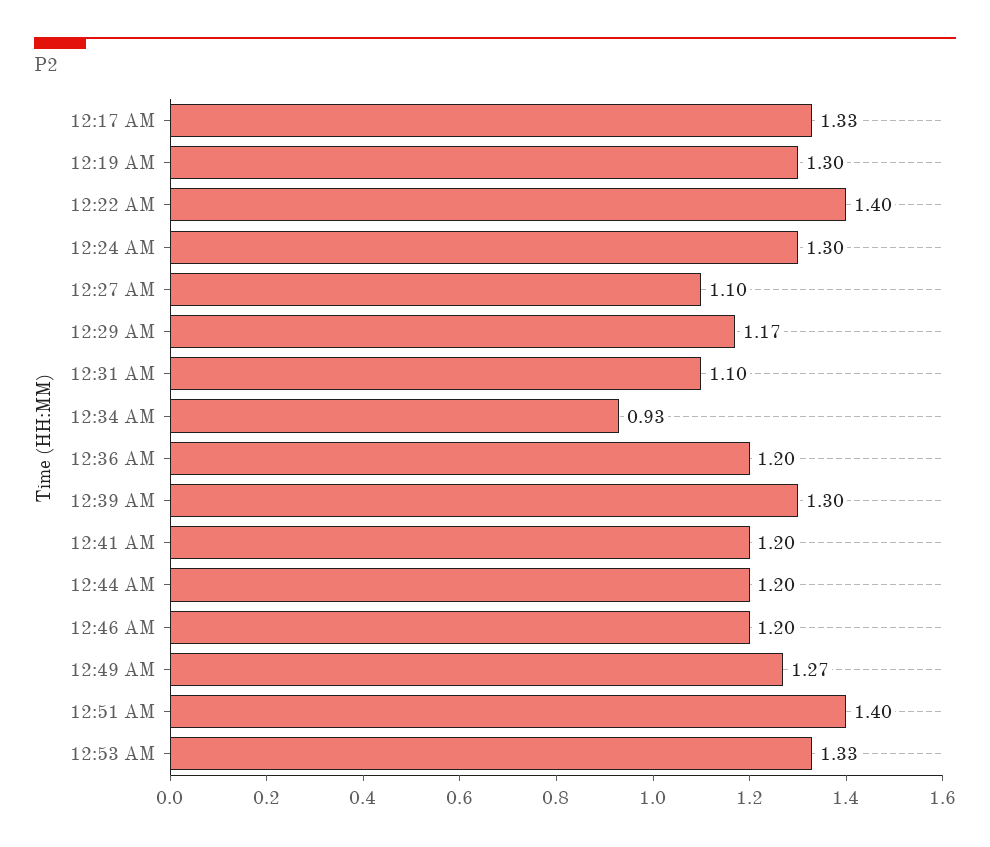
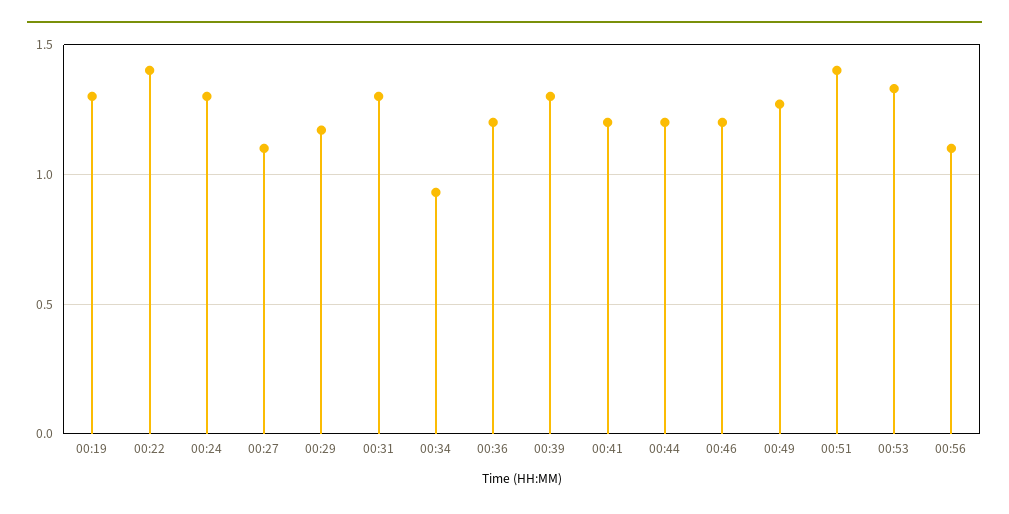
12:17 AM: 1.33 -> none
12:31 AM: 1.1 -> 1.3
00:56: none -> 1.1

